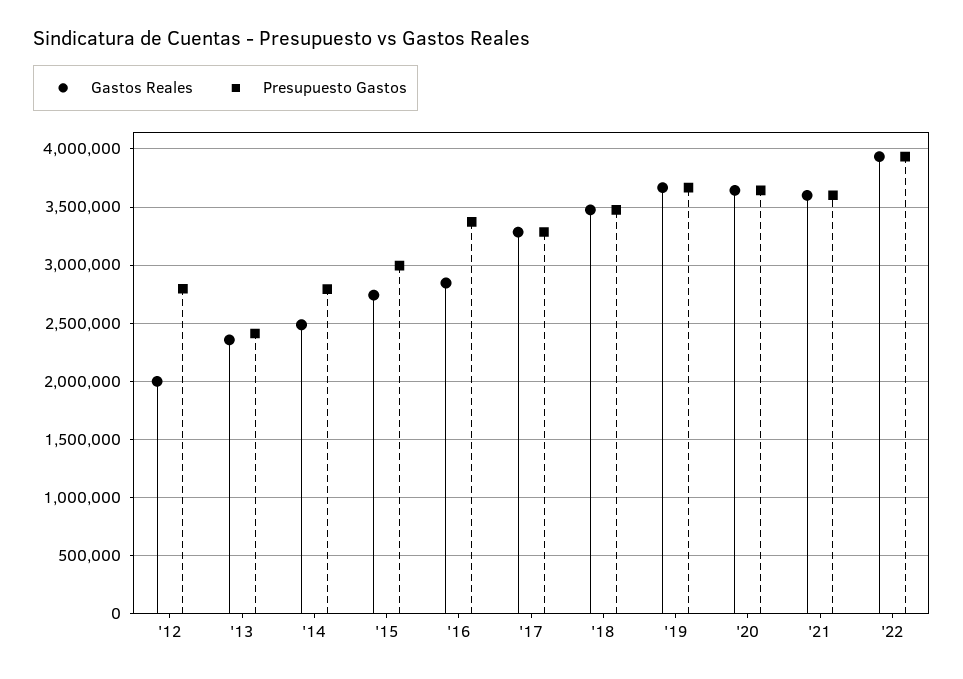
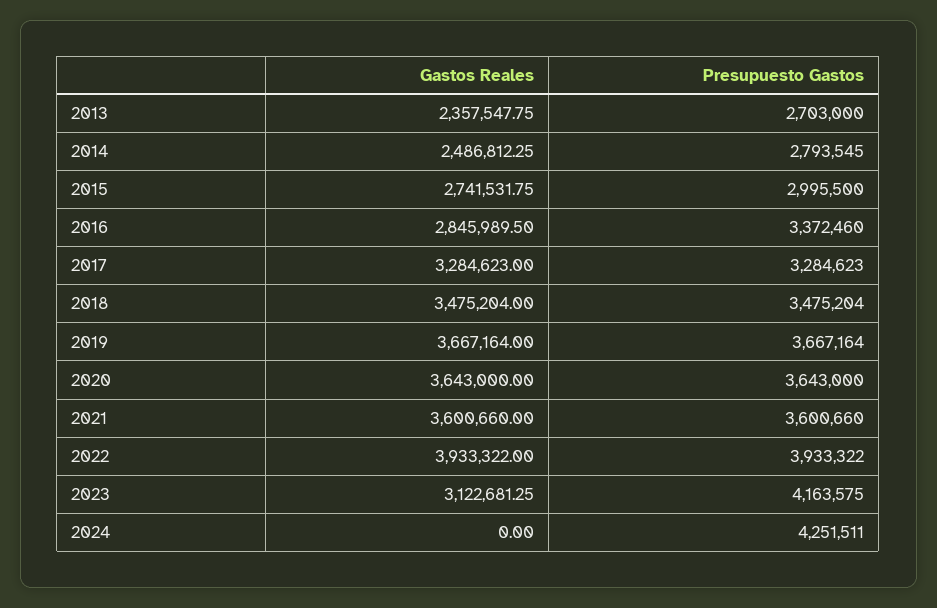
Gastos Reales, '12: 2000000 -> none
Presupuesto Gastos, '12: 2800000 -> none
Presupuesto Gastos, '13: 2400000 -> 2703000
Gastos Reales, 2023: none -> 3122681.25
Presupuesto Gastos, 2023: none -> 4163575
Gastos Reales, 2024: none -> 0
Presupuesto Gastos, 2024: none -> 4251511

